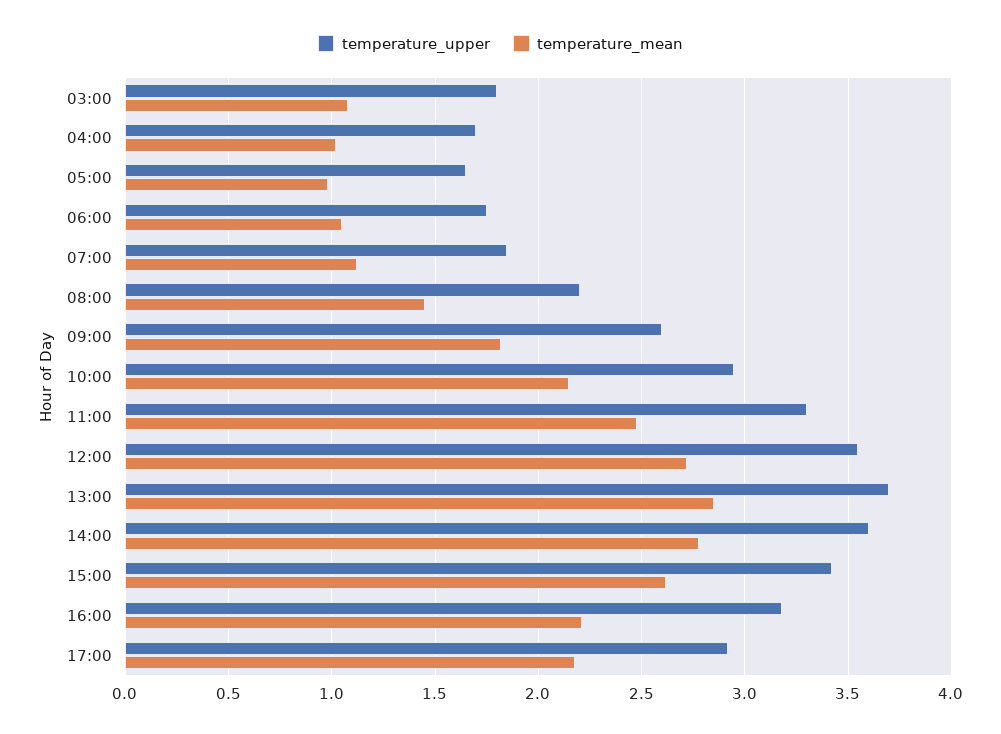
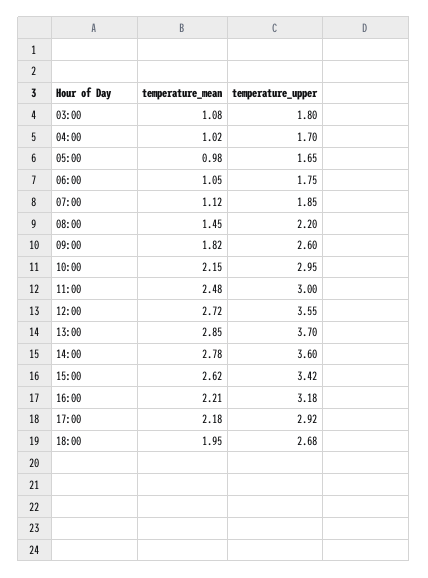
temperature_upper, 11:00: 3.3 -> 3
temperature_mean, 18:00: none -> 1.95
temperature_upper, 18:00: none -> 2.68

